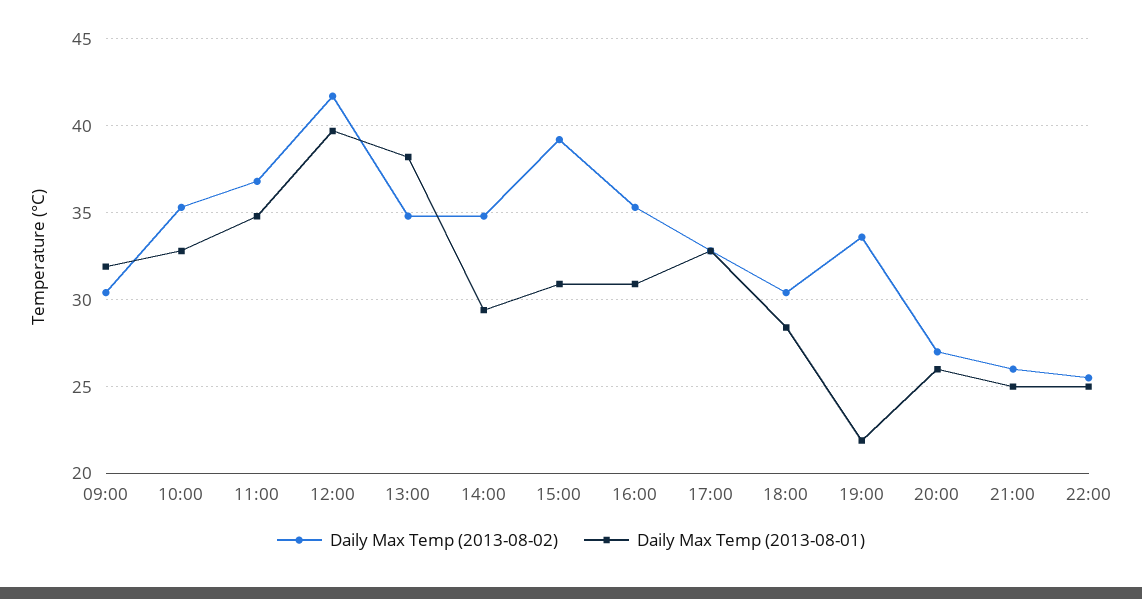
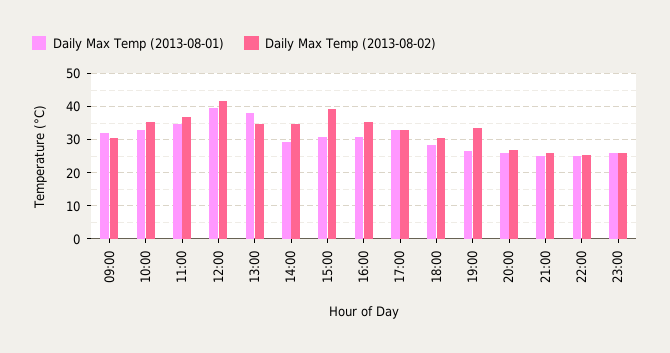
Daily Max Temp (2013-08-01), 19:00: 22 -> 26
Daily Max Temp (2013-08-01), 23:00: none -> 26
Daily Max Temp (2013-08-02), 23:00: none -> 26

